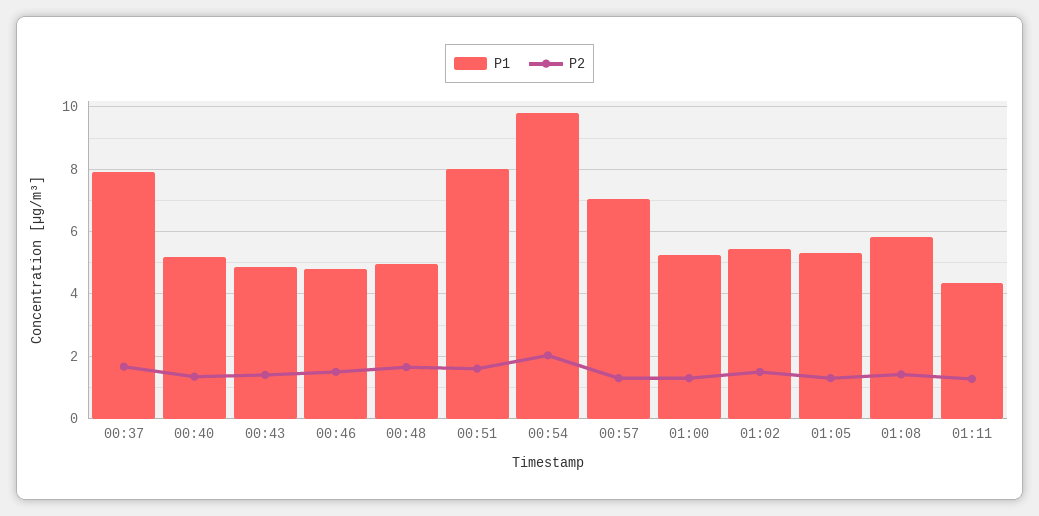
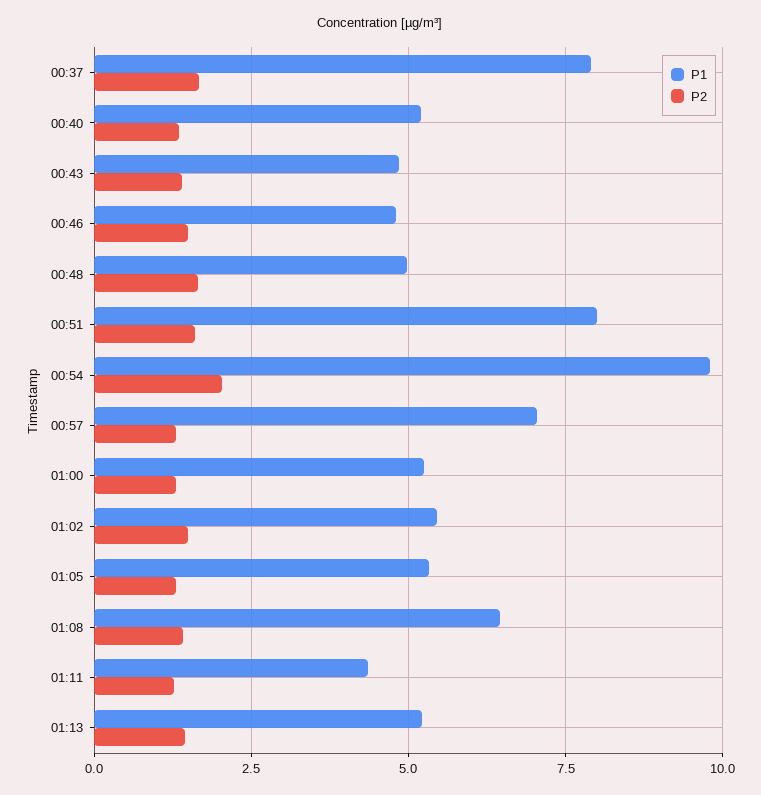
P1, 01:08: 5.8 -> 6.5
P1, 01:13: none -> 5.25
P2, 01:13: none -> 1.5

